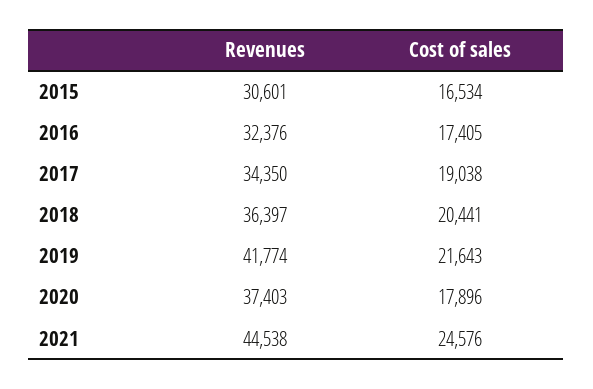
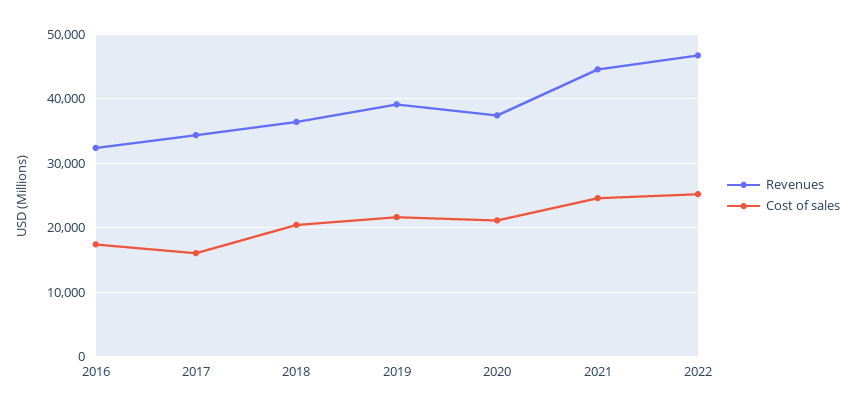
Revenues, 2015: 30601 -> none
Cost of sales, 2015: 16534 -> none
Cost of sales, 2017: 19038 -> 16000
Revenues, 2019: 41774 -> 39000
Cost of sales, 2020: 17896 -> 21000
Revenues, 2022: none -> 47000
Cost of sales, 2022: none -> 25000

